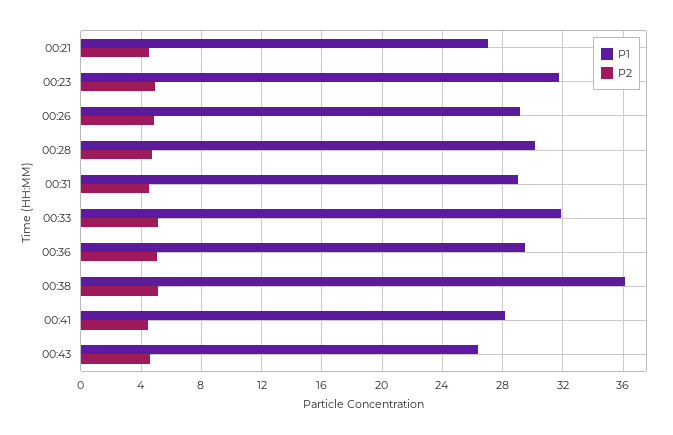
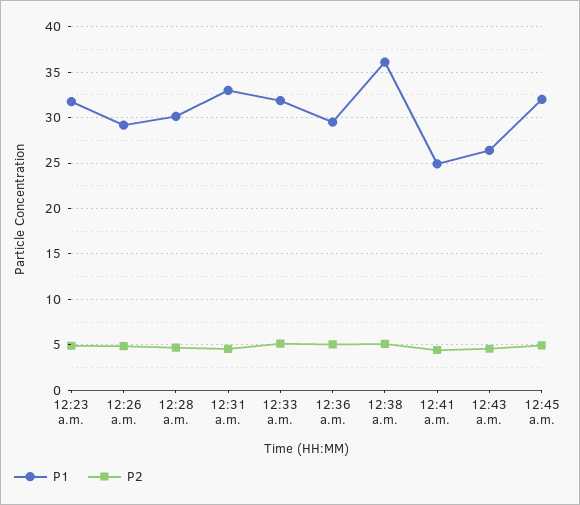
P1, 00:21: 27 -> none
P2, 00:21: 4.5 -> none
P1, 00:31: 29 -> 33
P1, 00:41: 28 -> 25
P1, 12:45 a.m.: none -> 32
P2, 12:45 a.m.: none -> 5

